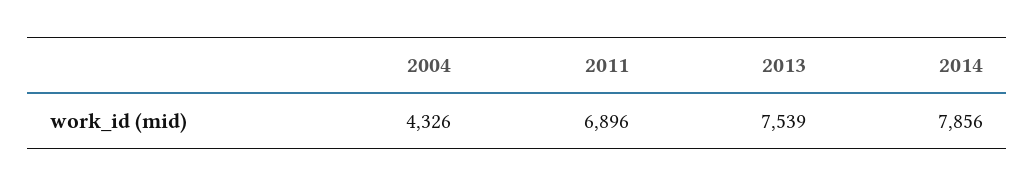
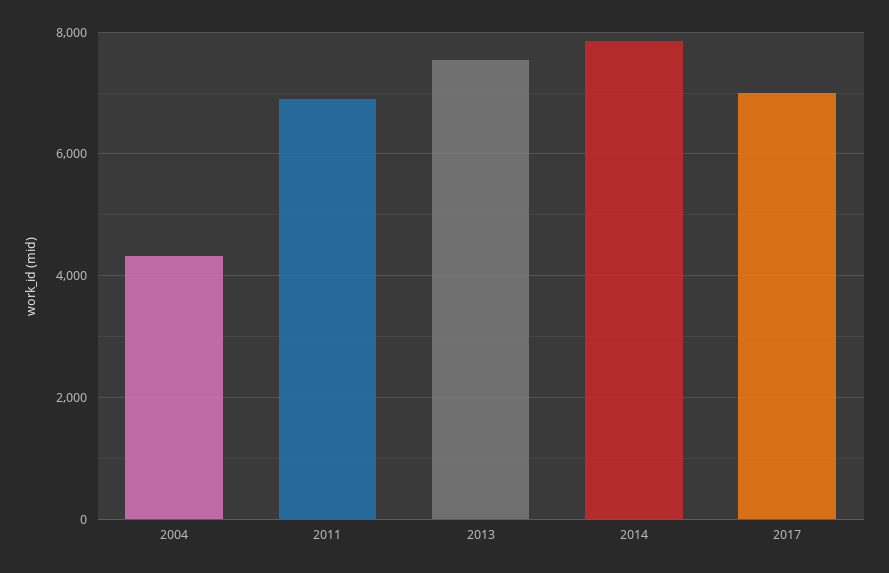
2017: none -> 7000

